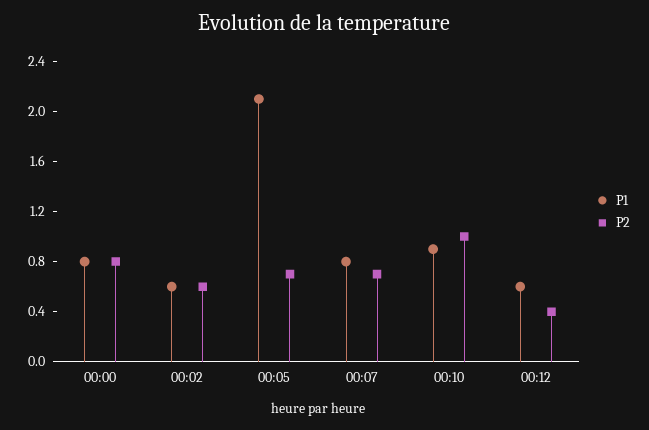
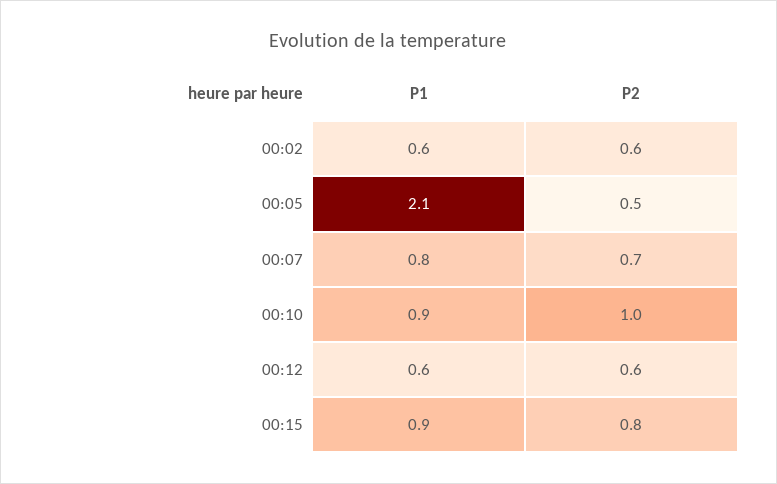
P1, 00:00: 0.8 -> none
P2, 00:00: 0.8 -> none
P2, 00:05: 0.7 -> 0.5
P2, 00:12: 0.4 -> 0.6
P1, 00:15: none -> 0.9
P2, 00:15: none -> 0.8

